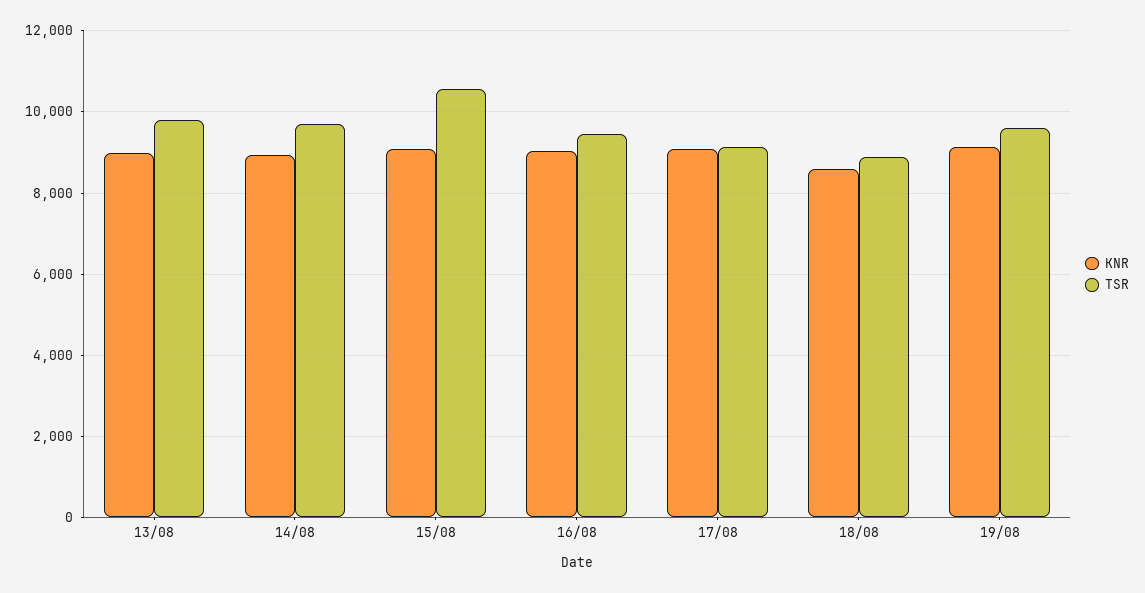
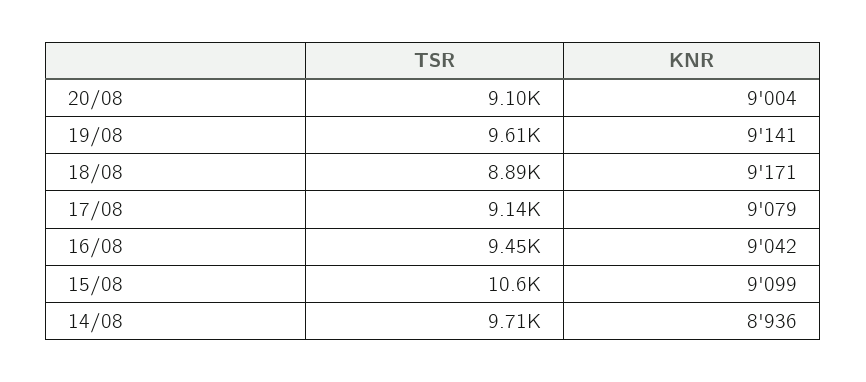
KNR, 13/08: 9000 -> none
TSR, 13/08: 9800 -> none
KNR, 18/08: 8600 -> 9171
TSR, 20/08: none -> 9100
KNR, 20/08: none -> 9004

